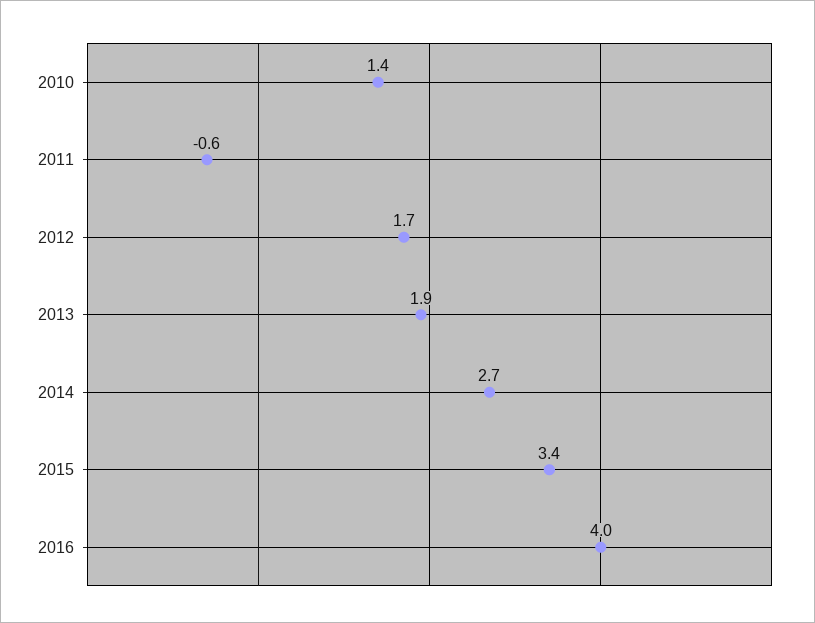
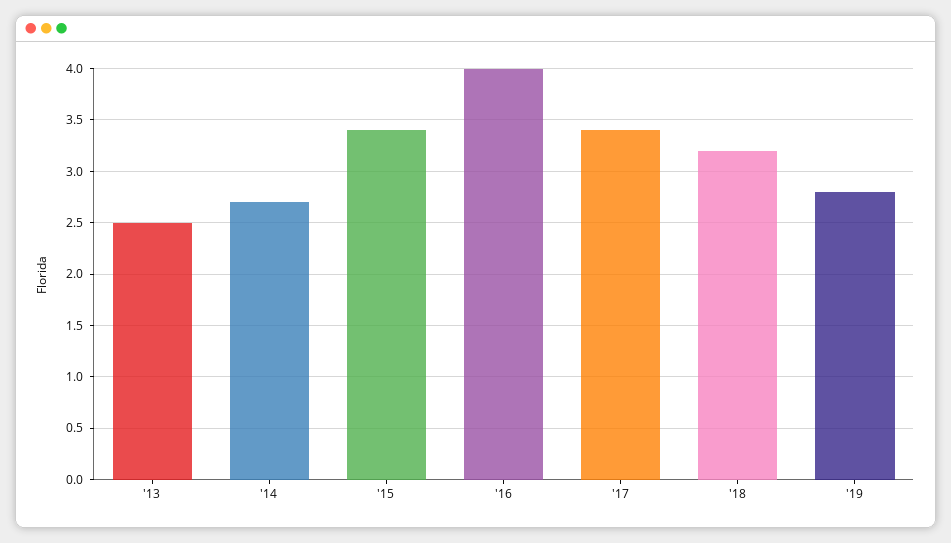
2010: 1.4 -> none
2011: -0.6 -> none
2012: 1.7 -> none
2013: 1.9 -> 2.5
'17: none -> 3.4
'18: none -> 3.2
'19: none -> 2.8

